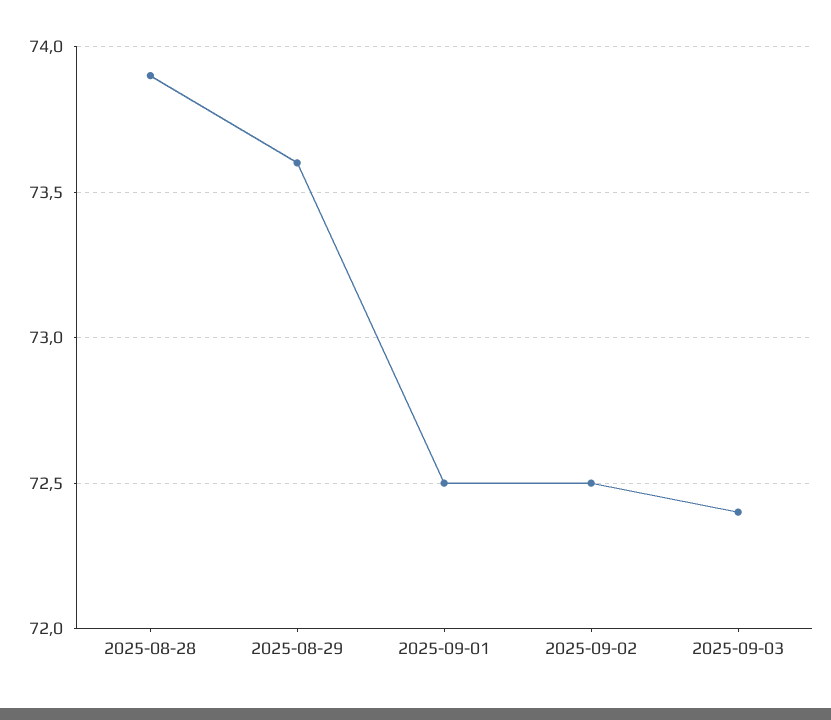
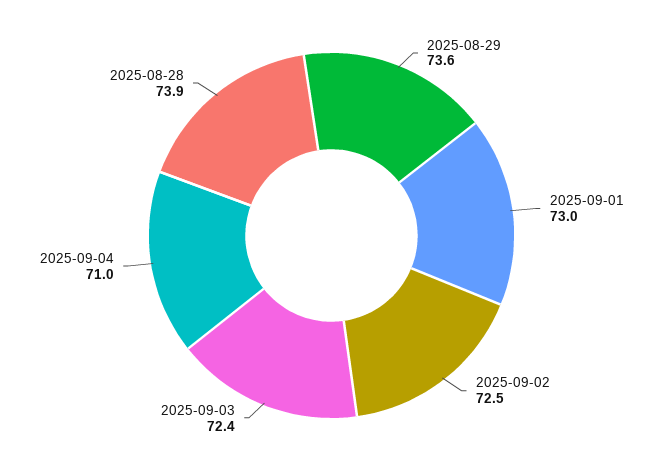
2025-09-01: 72.5 -> 73
2025-09-04: none -> 71

